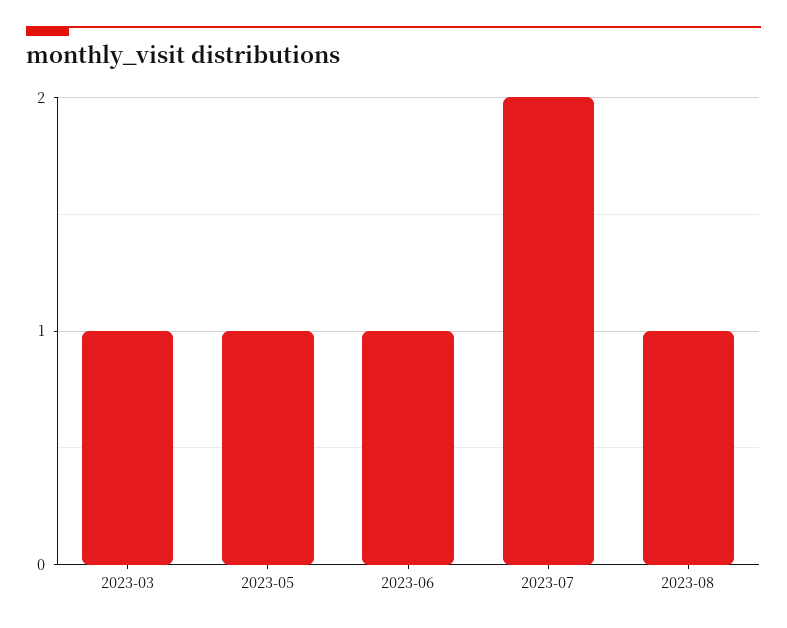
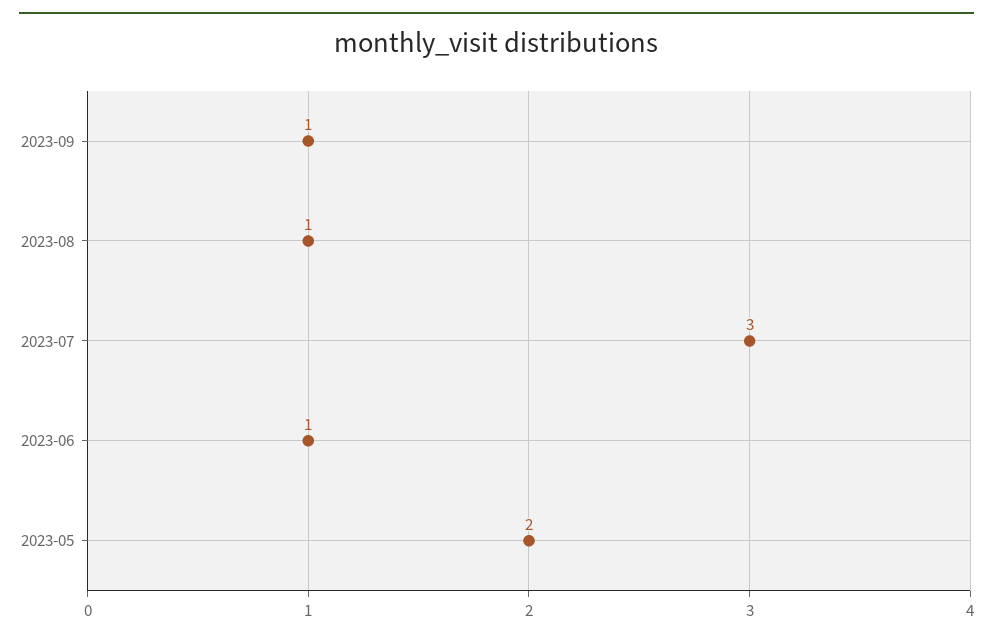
2023-03: 1 -> none
2023-05: 1 -> 2
2023-07: 2 -> 3
2023-09: none -> 1

